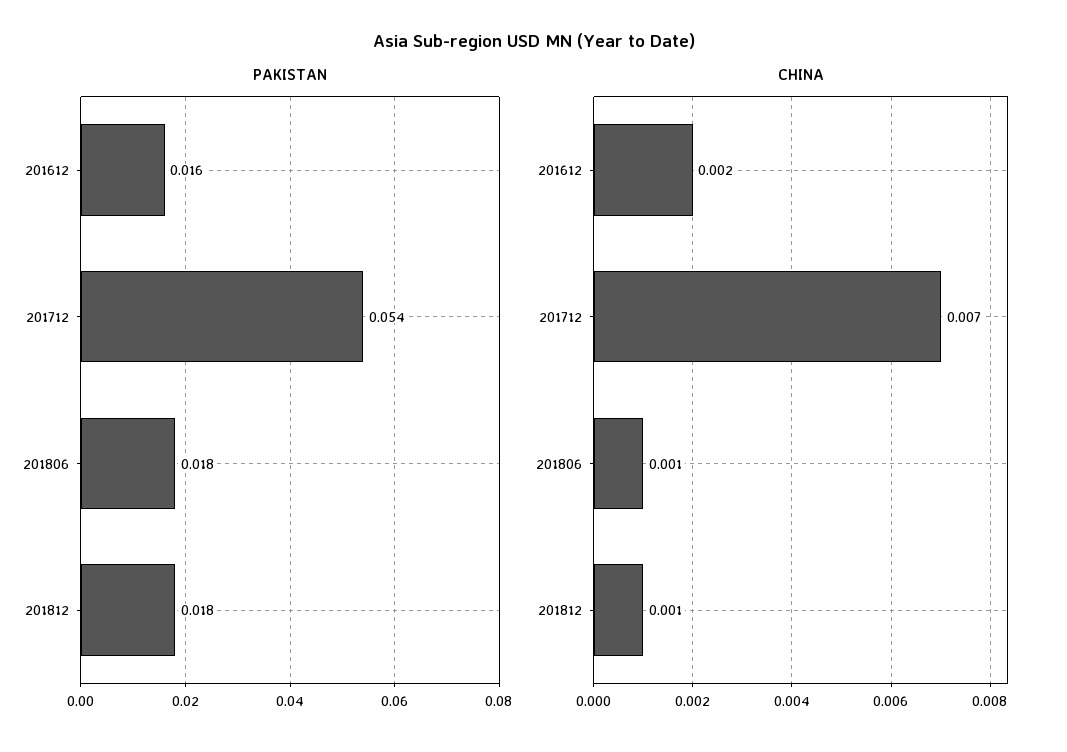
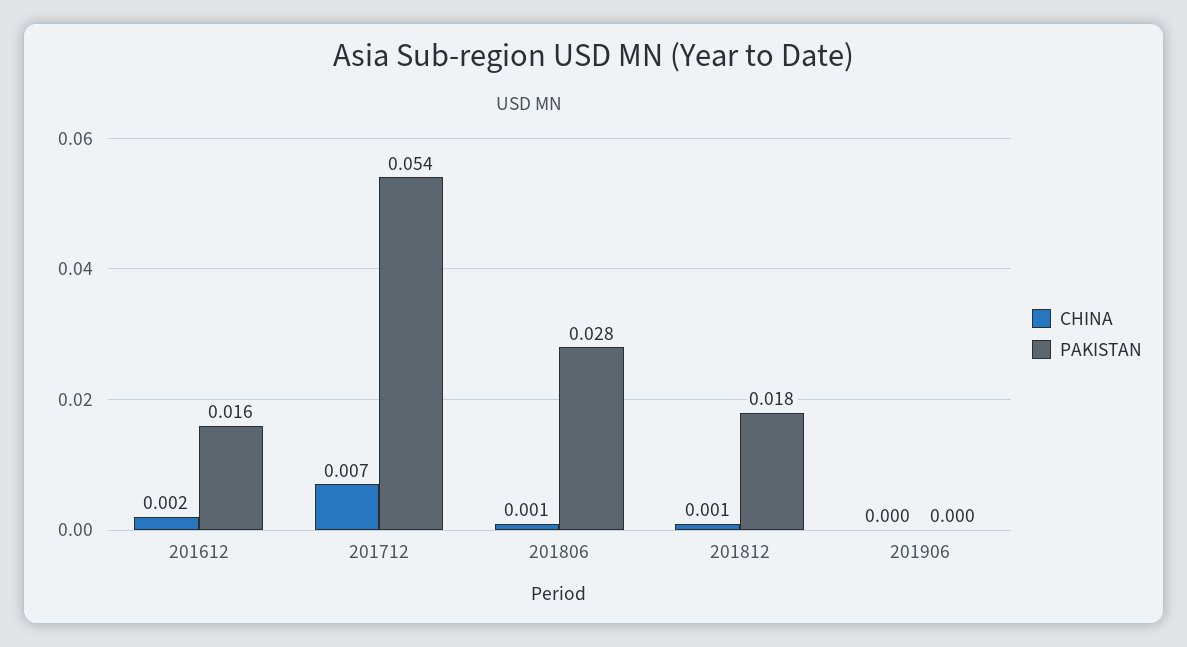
PAKISTAN, 201806: 0.018 -> 0.028
CHINA, 201906: none -> 0
PAKISTAN, 201906: none -> 0

